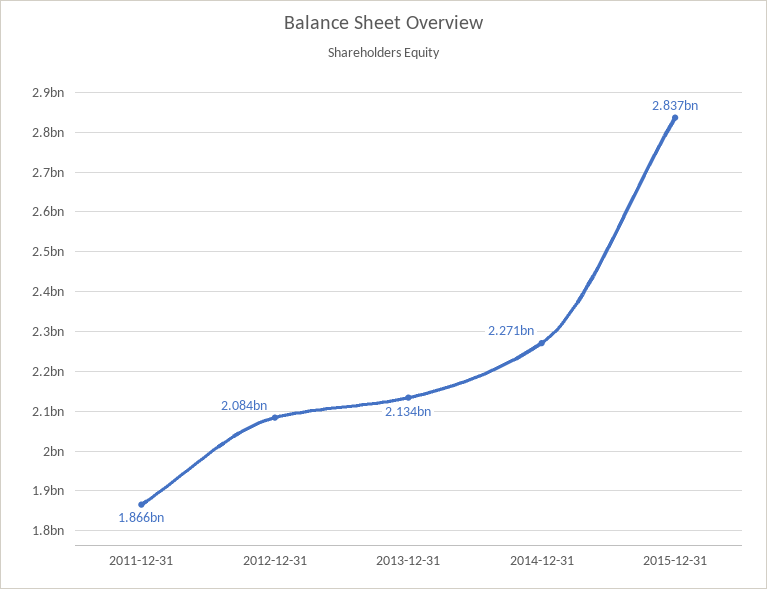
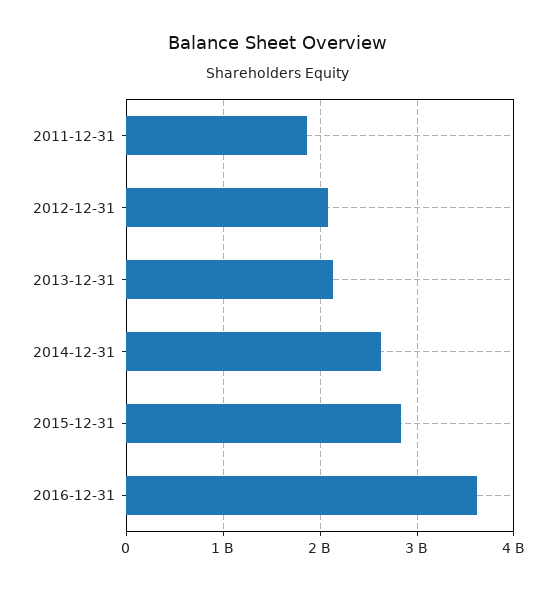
2014-12-31: 2271000000 -> 2600000000
2016-12-31: none -> 3600000000

